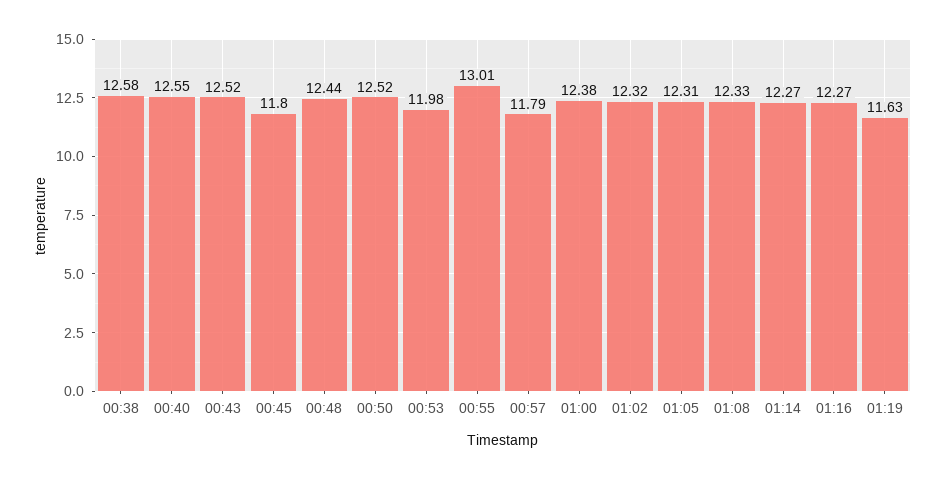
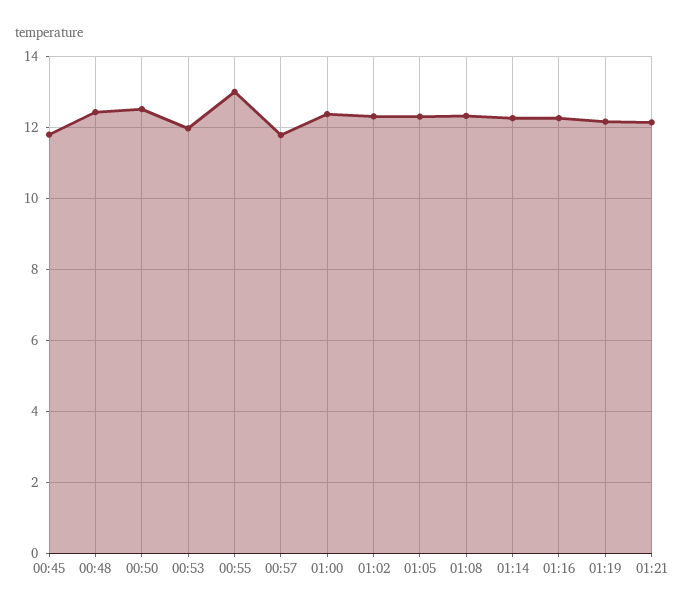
00:38: 12.58 -> none
00:40: 12.55 -> none
00:43: 12.52 -> none
01:19: 11.63 -> 12.2
01:21: none -> 12.2

